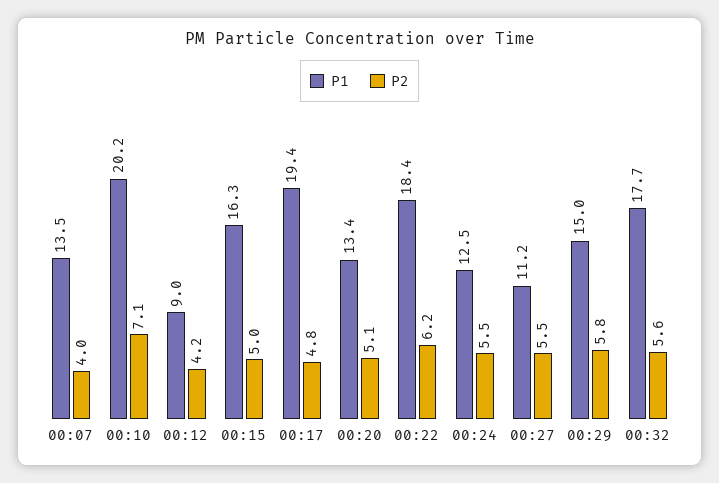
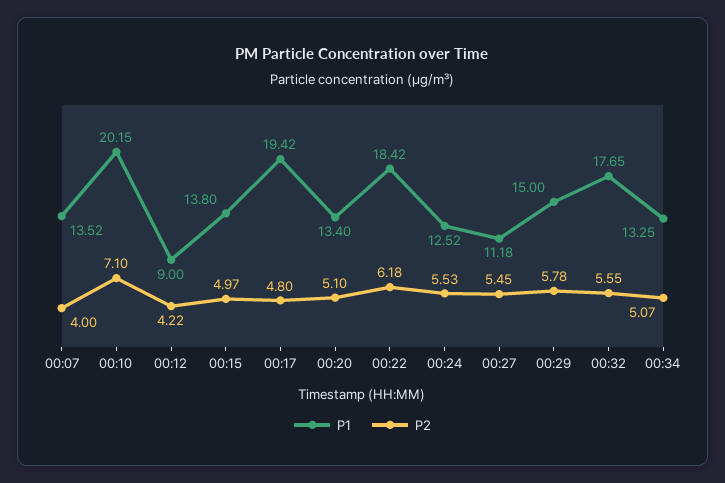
P1, 00:15: 16.3 -> 13.8
P1, 00:34: none -> 13.25
P2, 00:34: none -> 5.07

